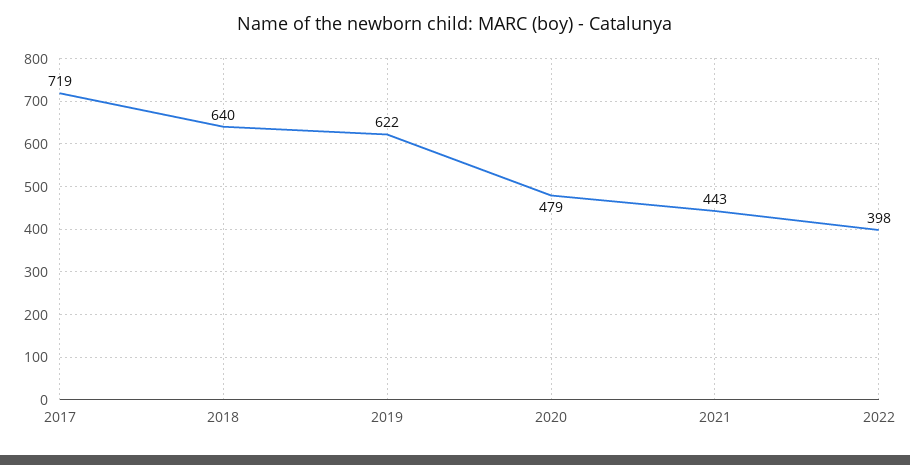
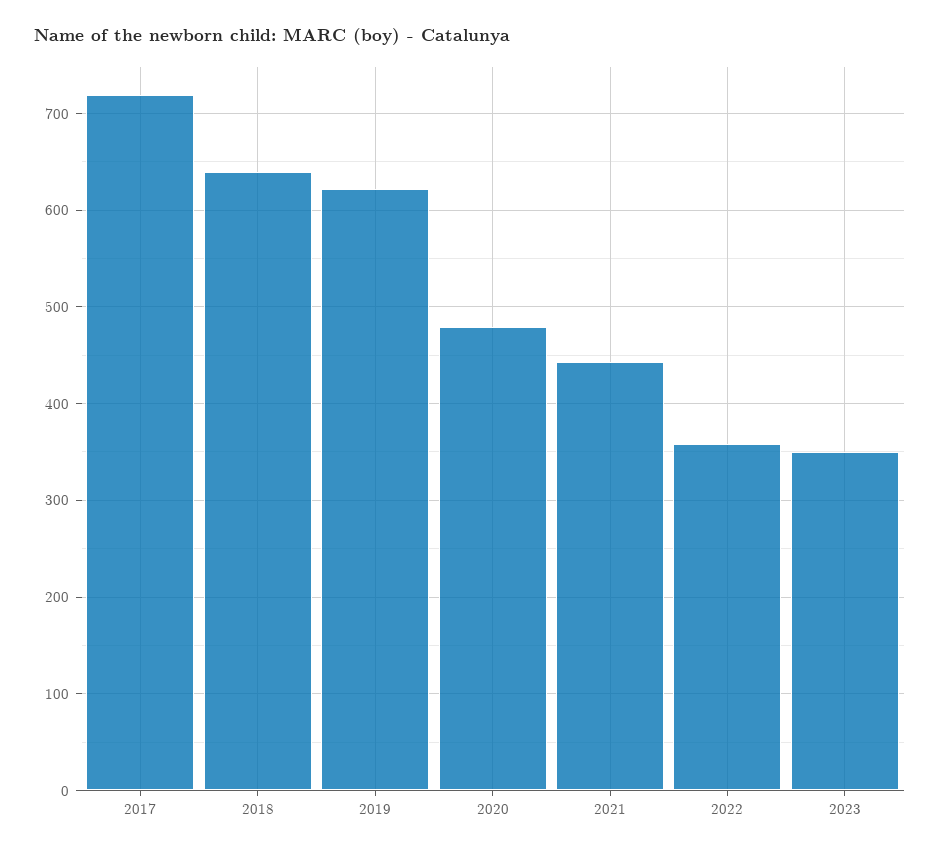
2022: 398 -> 360
2023: none -> 350

